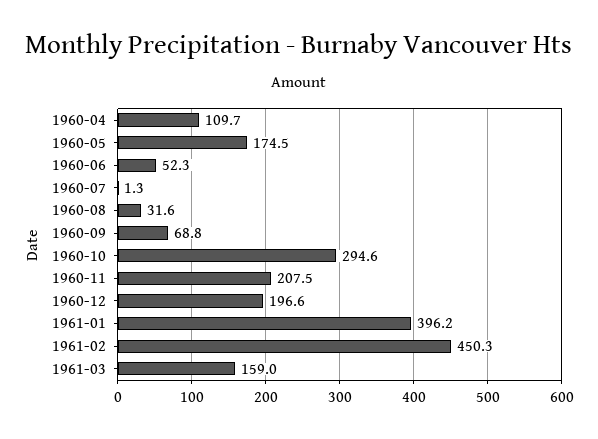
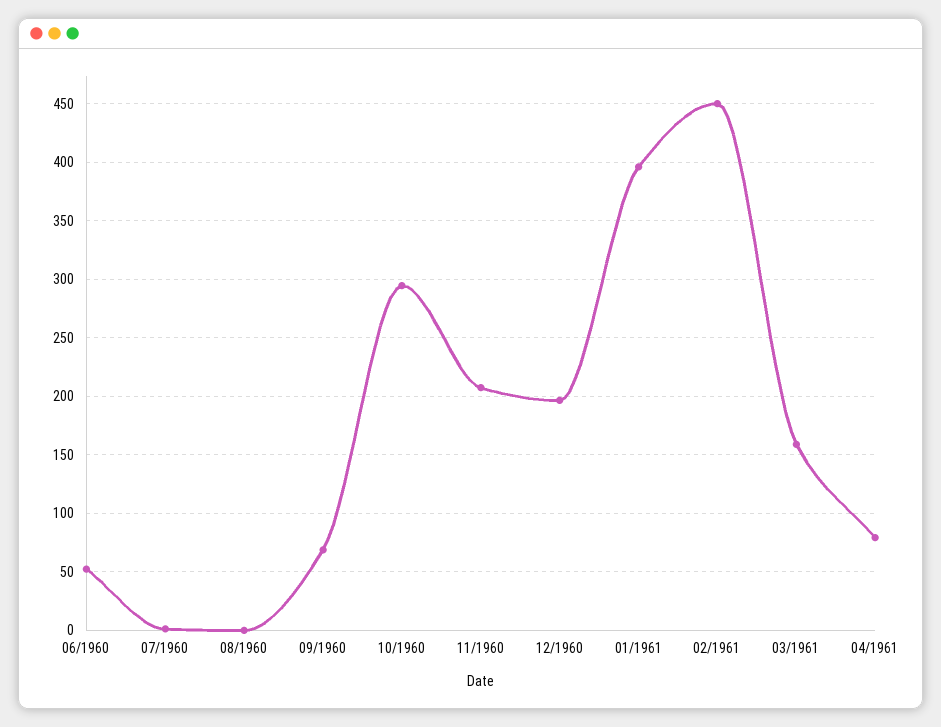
1960-04: 109.7 -> none
1960-05: 174.5 -> none
1960-08: 31.6 -> 0
04/1961: none -> 80

